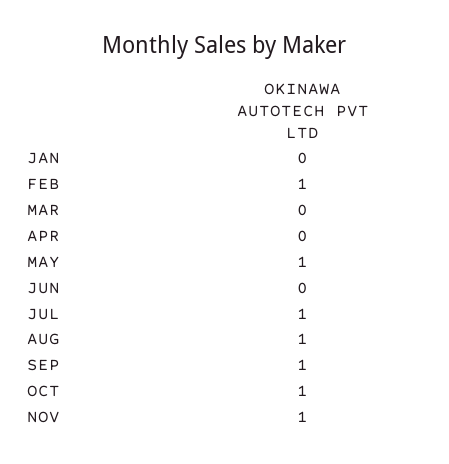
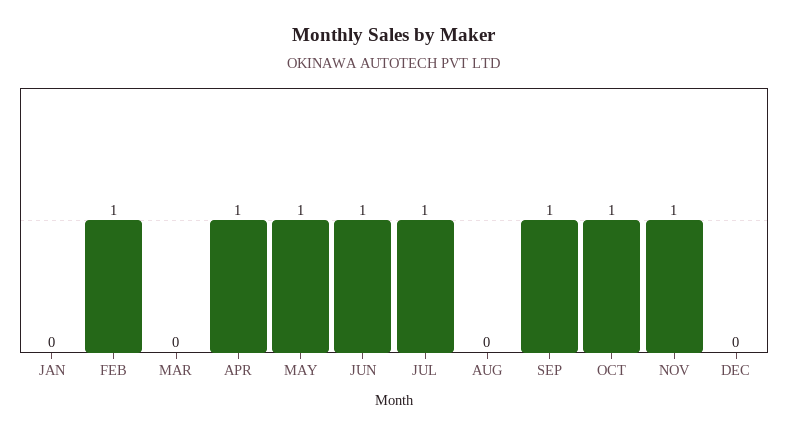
APR: 0 -> 1
JUN: 0 -> 1
AUG: 1 -> 0
DEC: none -> 0

